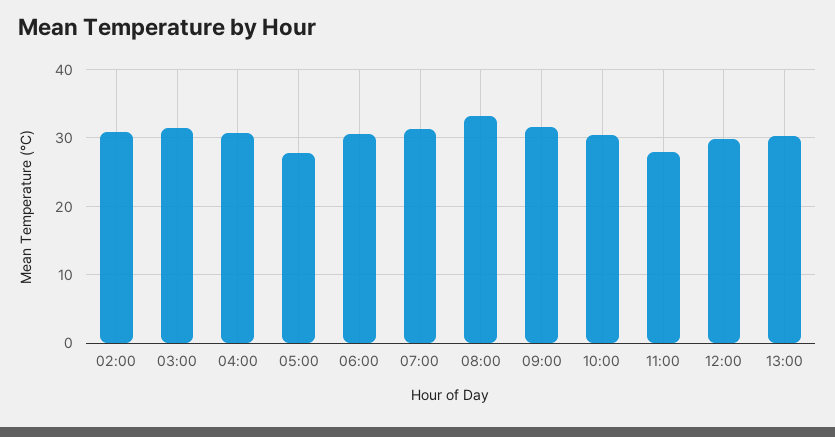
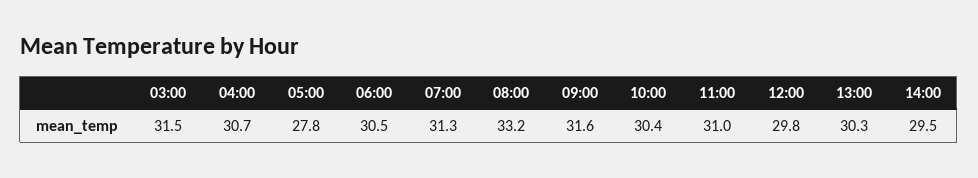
02:00: 31 -> none
11:00: 28 -> 31
14:00: none -> 29.5

